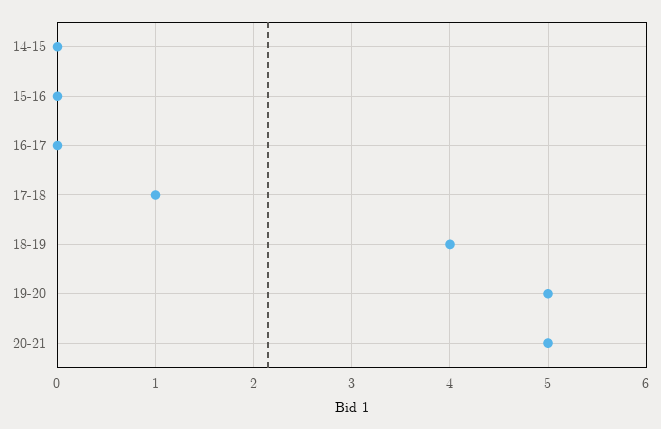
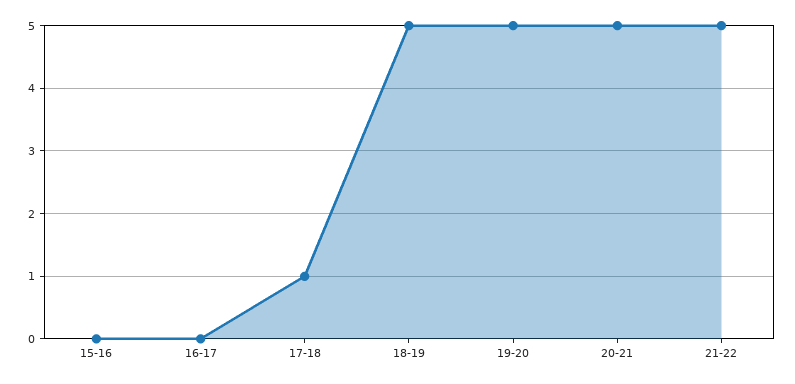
14-15: 0 -> none
18-19: 4 -> 5
21-22: none -> 5

